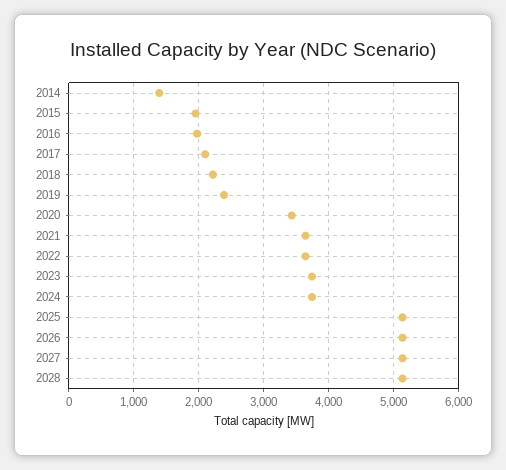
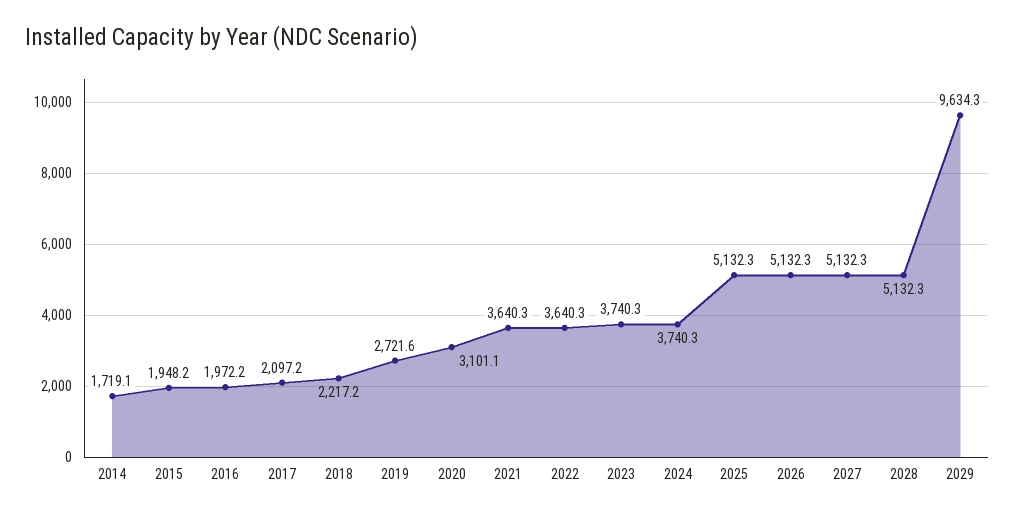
2014: 1400 -> 1719.1
2019: 2400 -> 2721.6
2020: 3400 -> 3101.1
2029: none -> 9634.3

